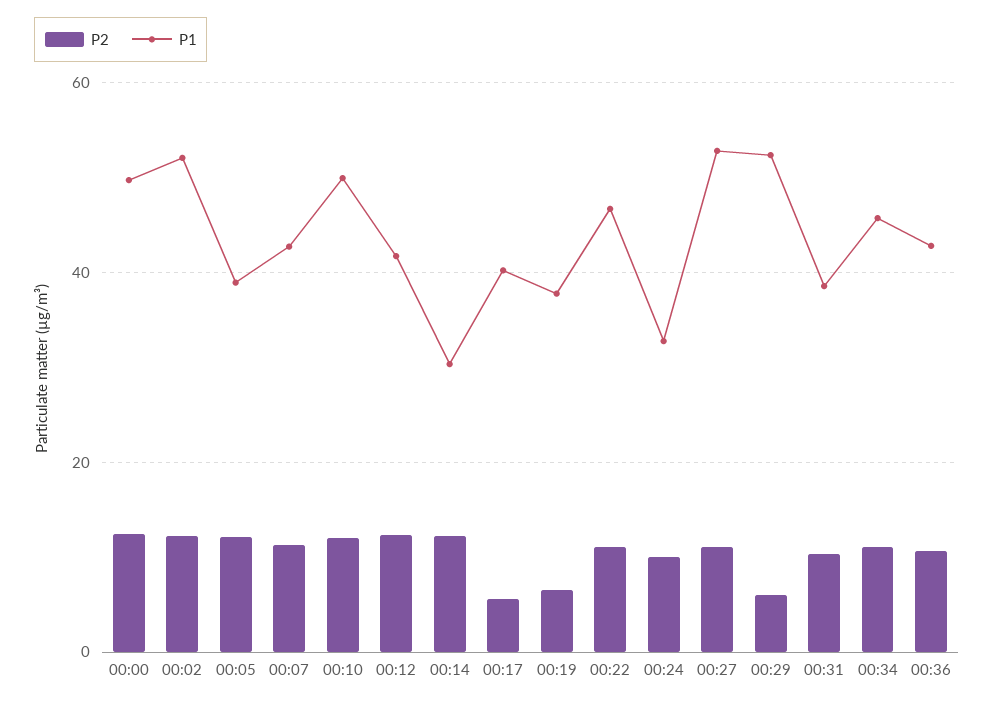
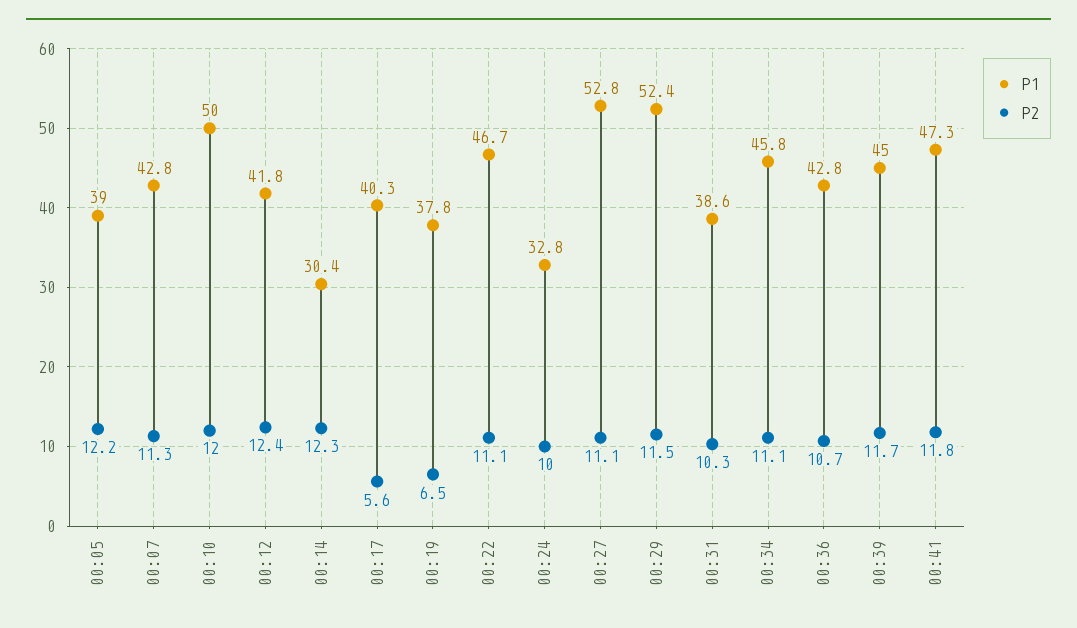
P2, 00:00: 12 -> none
P1, 00:00: 50 -> none
P2, 00:02: 12 -> none
P1, 00:02: 52 -> none
P2, 00:29: 6 -> 11.5
P1, 00:39: none -> 45
P2, 00:39: none -> 11.7
P1, 00:41: none -> 47.3
P2, 00:41: none -> 11.8

